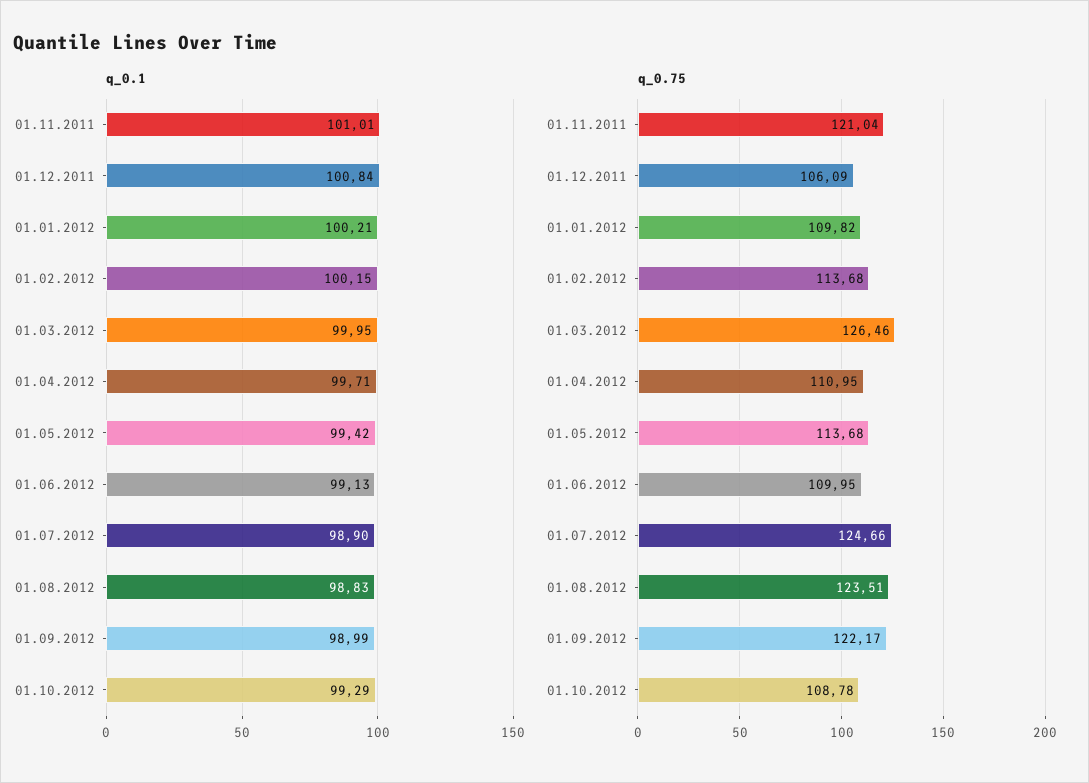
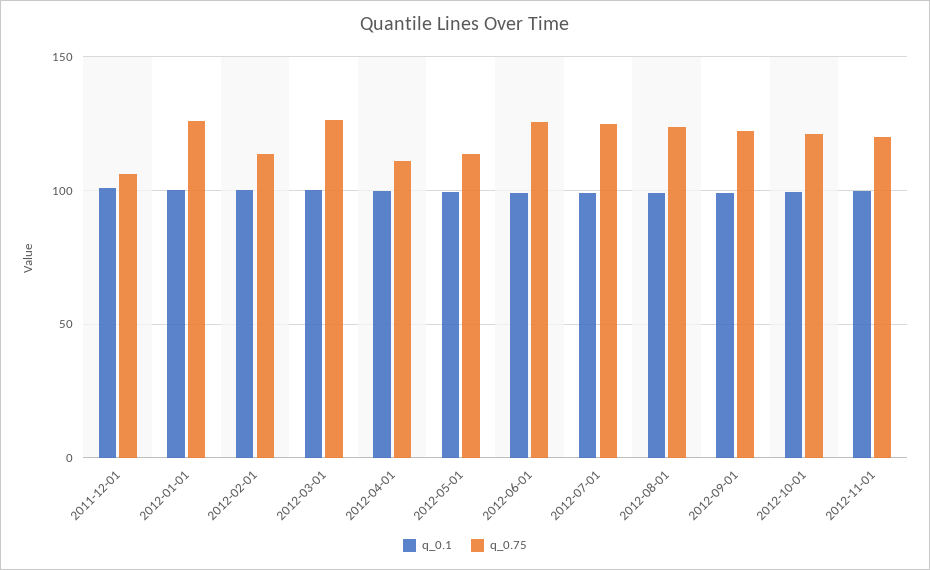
q_0.1, 01.11.2011: 101.01 -> none
q_0.75, 01.11.2011: 121.04 -> none
q_0.75, 01.01.2012: 109.82 -> 125
q_0.75, 01.06.2012: 109.95 -> 125
q_0.75, 01.10.2012: 108.78 -> 120
q_0.1, 2012-11-01: none -> 100
q_0.75, 2012-11-01: none -> 120

